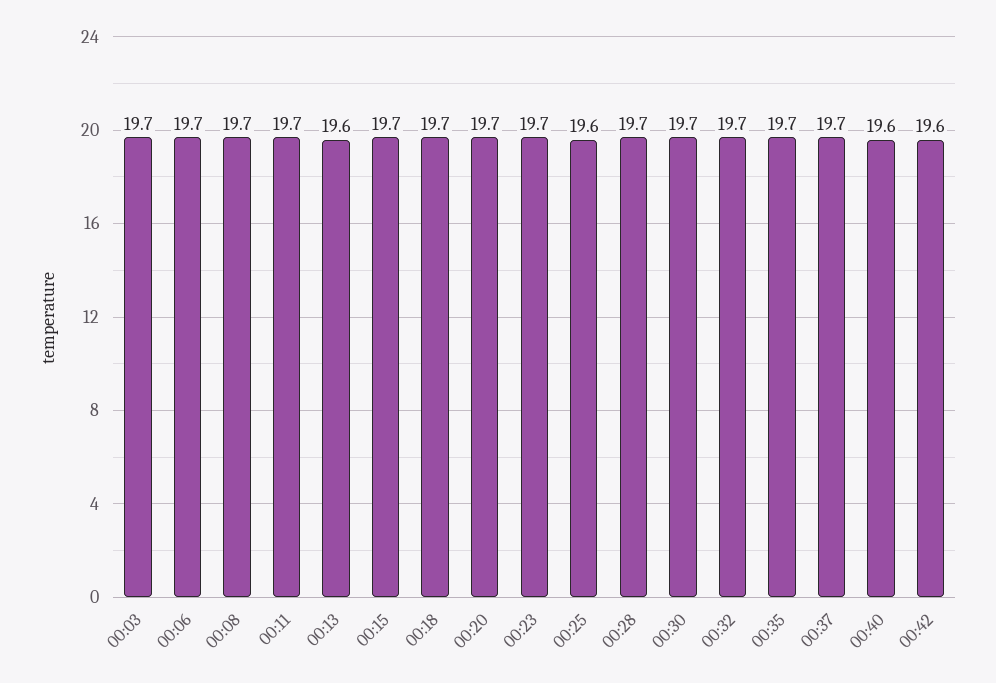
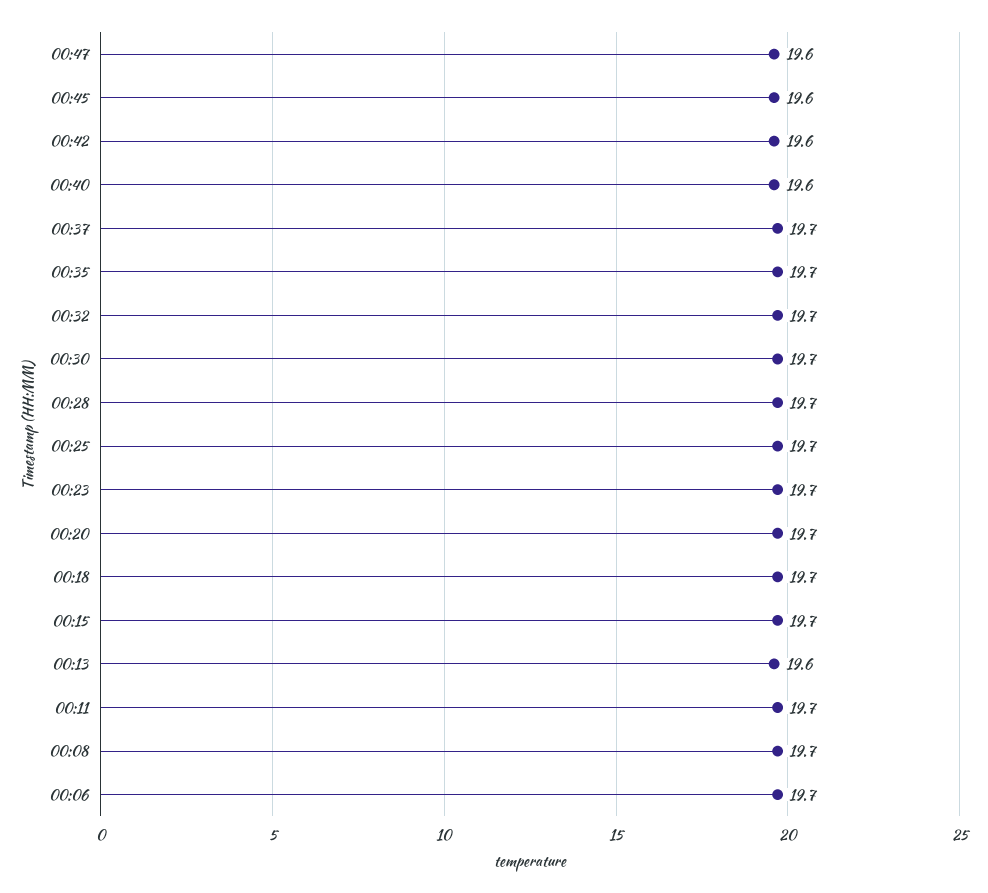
00:03: 19.7 -> none
00:25: 19.6 -> 19.7
00:47: none -> 19.6
00:45: none -> 19.6

